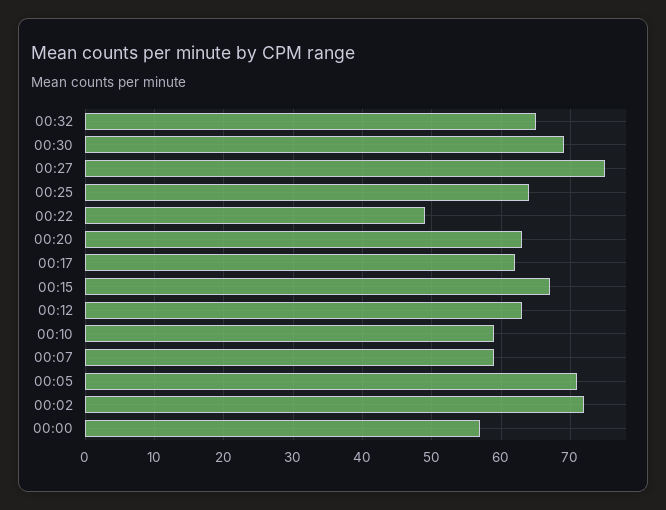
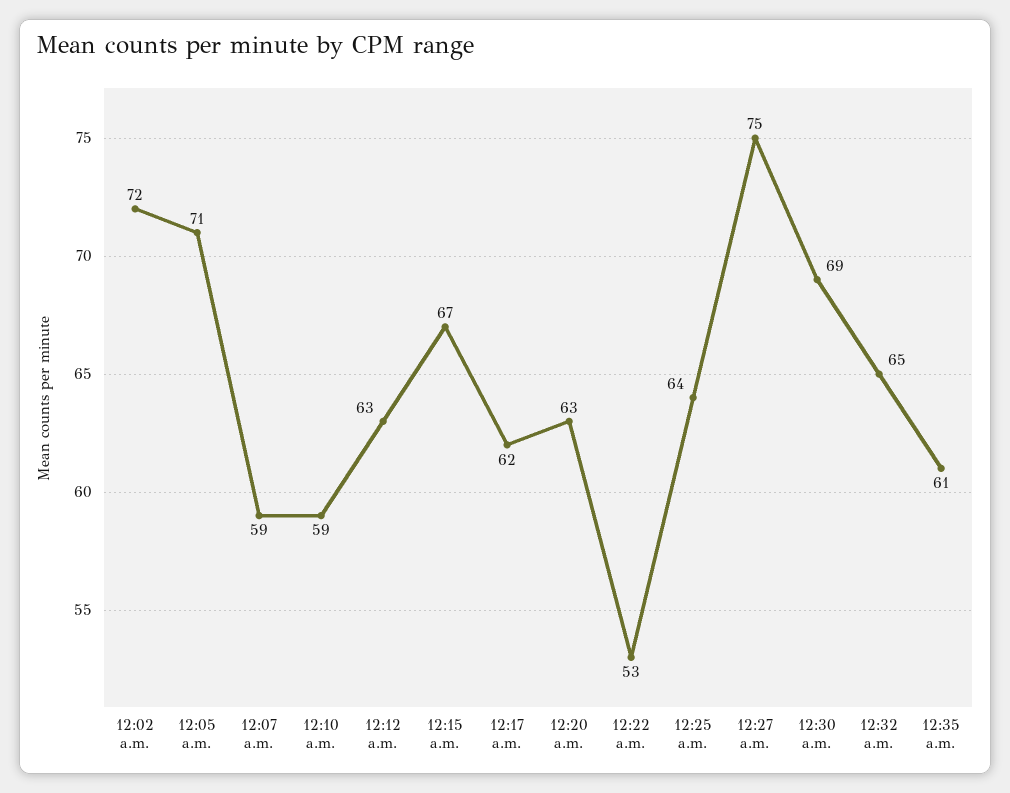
00:22: 49 -> 53
00:00: 57 -> none
12:35 a.m.: none -> 61

